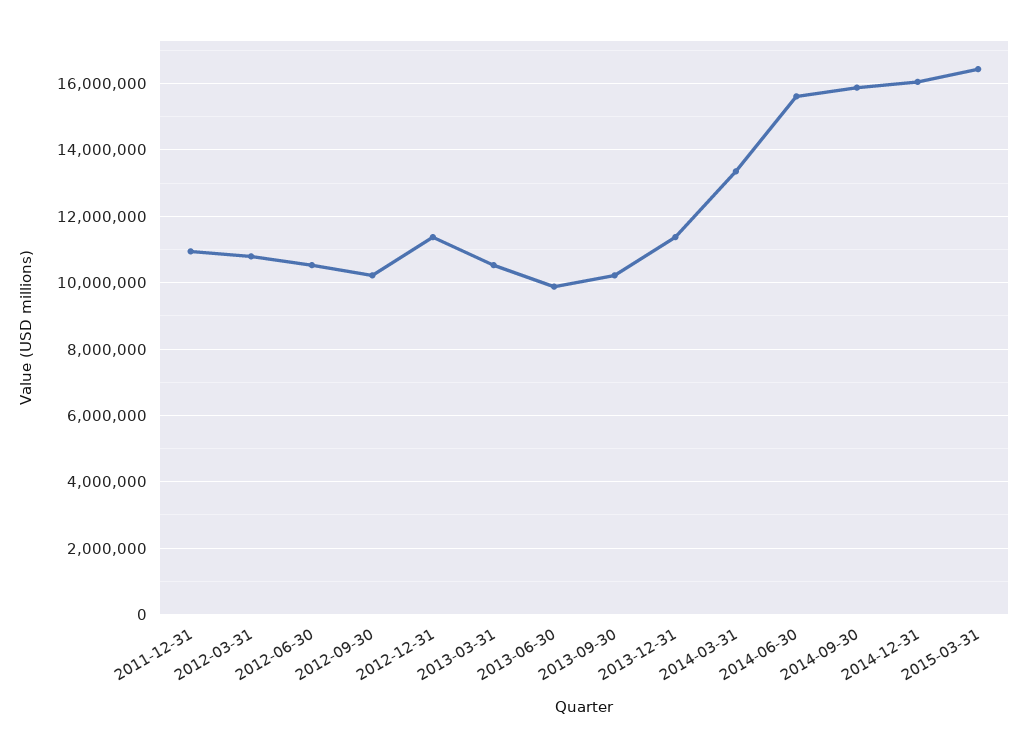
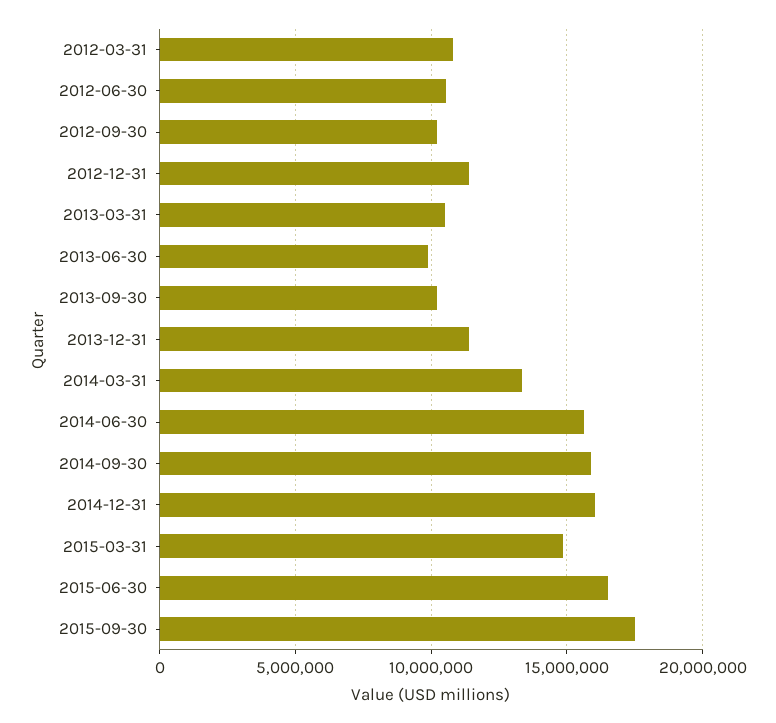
2011-12-31: 11000000 -> none
2015-03-31: 16400000 -> 15000000
2015-06-30: none -> 16500000
2015-09-30: none -> 17500000

